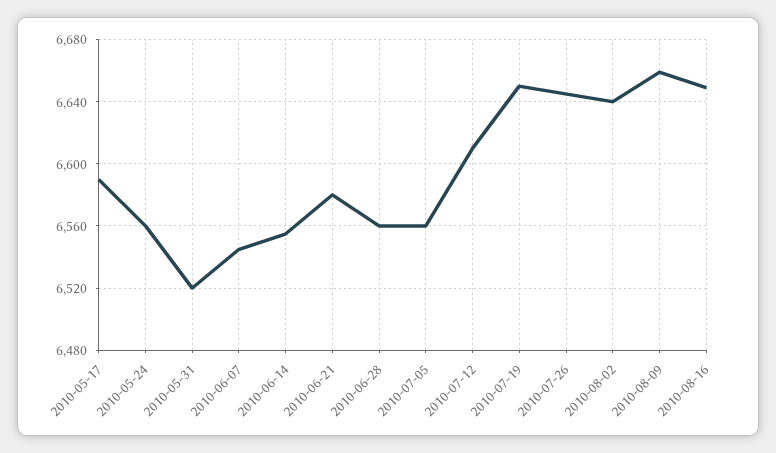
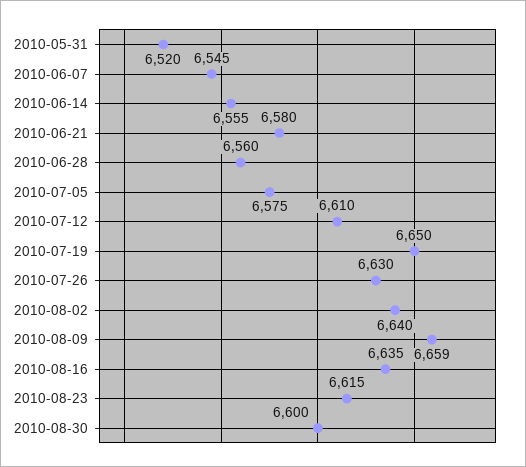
2010-05-17: 6590 -> none
2010-05-24: 6560 -> none
2010-07-05: 6560 -> 6575
2010-07-26: 6645 -> 6630
2010-08-16: 6650 -> 6635
2010-08-23: none -> 6615
2010-08-30: none -> 6600

